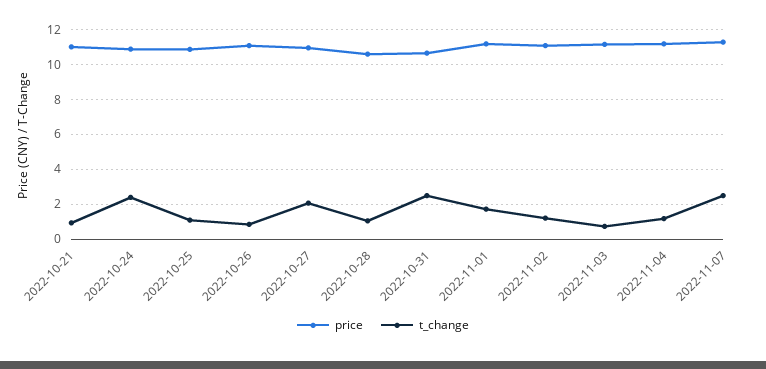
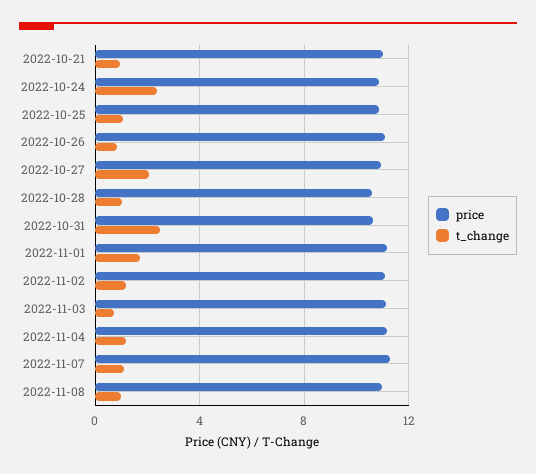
t_change, 2022-11-07: 2.5 -> 1
price, 2022-11-08: none -> 11
t_change, 2022-11-08: none -> 1

